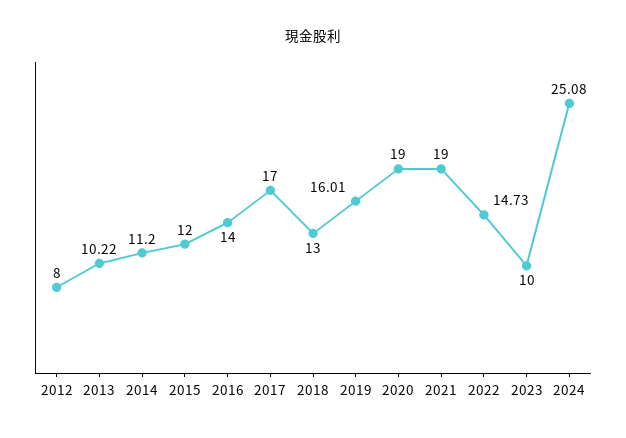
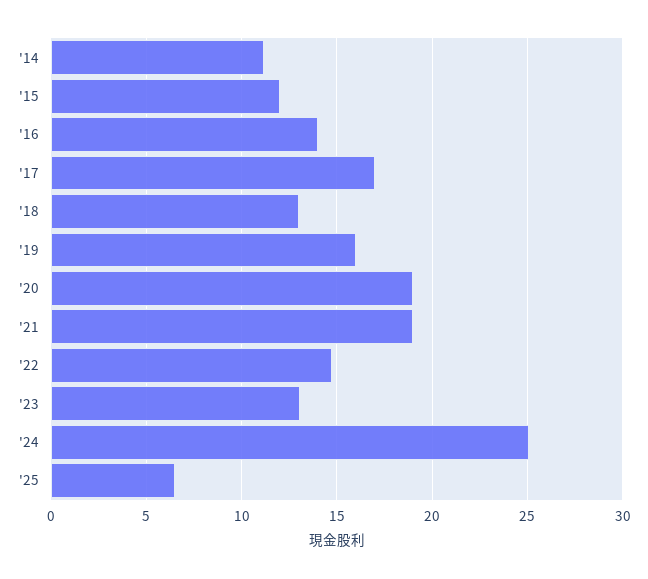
2012: 8 -> none
2013: 10.22 -> none
2023: 10 -> 13
'25: none -> 6.5

